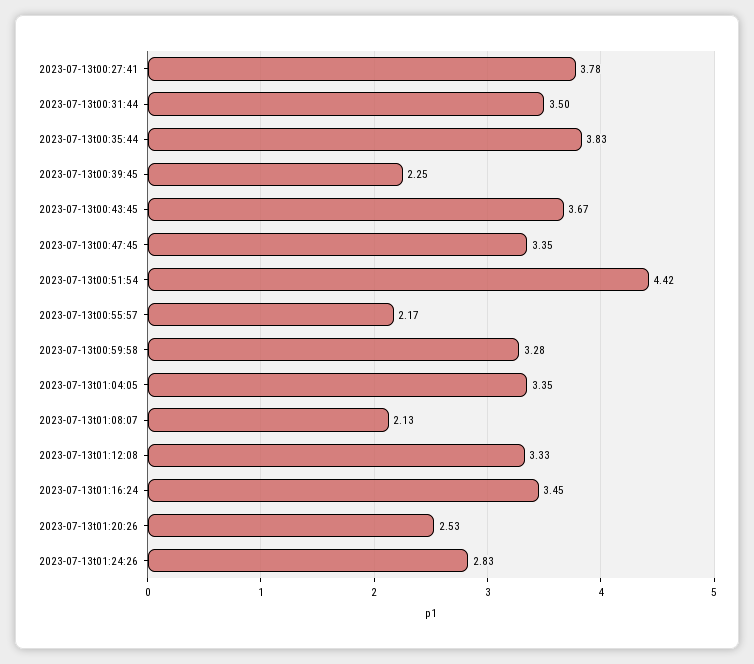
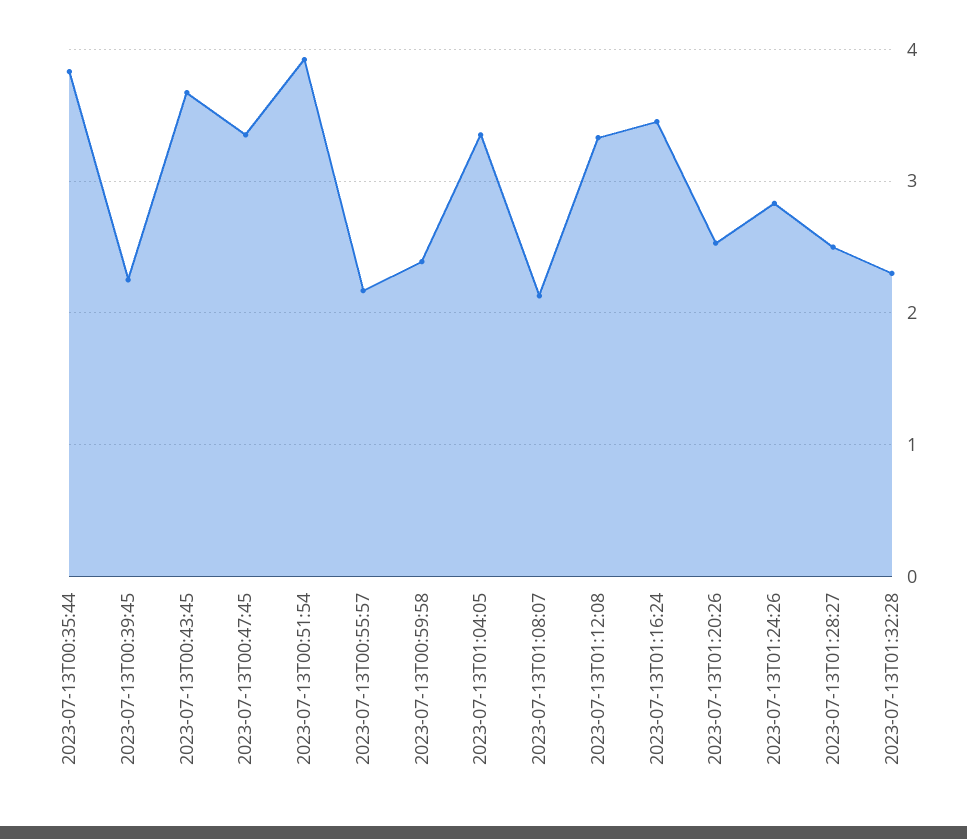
2023-07-13t00:27:41: 3.78 -> none
2023-07-13t00:31:44: 3.5 -> none
2023-07-13t00:51:54: 4.42 -> 3.9
2023-07-13t00:59:58: 3.28 -> 2.4
2023-07-13T01:28:27: none -> 2.5
2023-07-13T01:32:28: none -> 2.3

